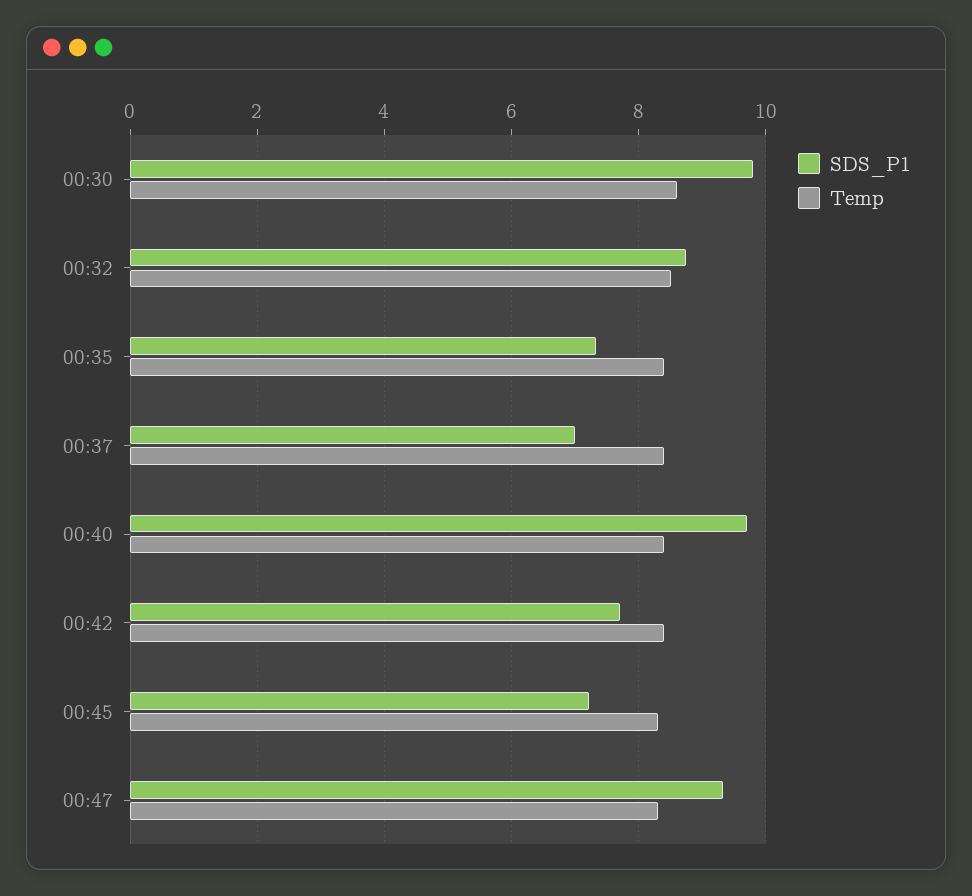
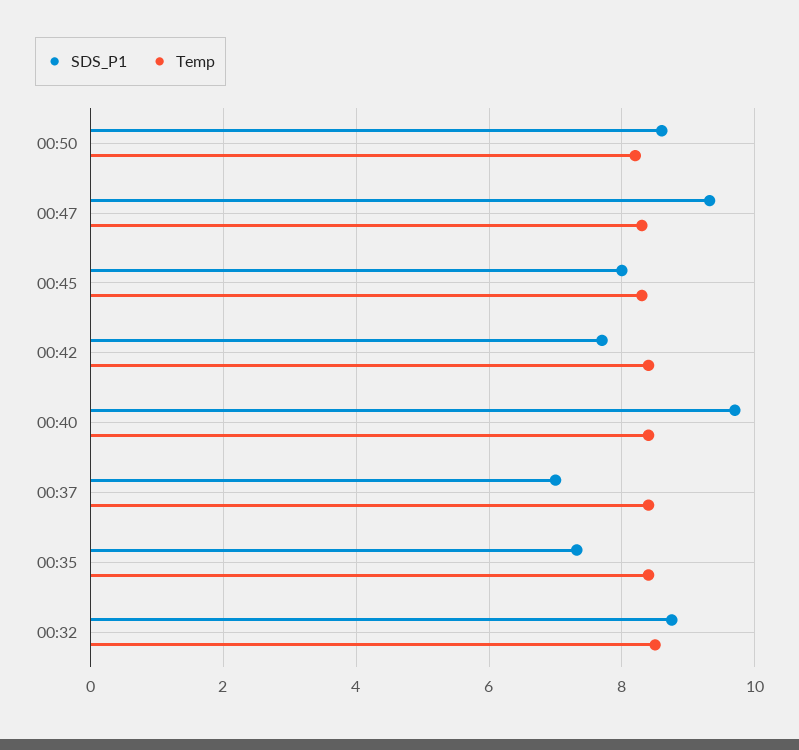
SDS_P1, 00:30: 9.8 -> none
Temp, 00:30: 8.6 -> none
SDS_P1, 00:45: 7.2 -> 8
SDS_P1, 00:50: none -> 8.6
Temp, 00:50: none -> 8.2

